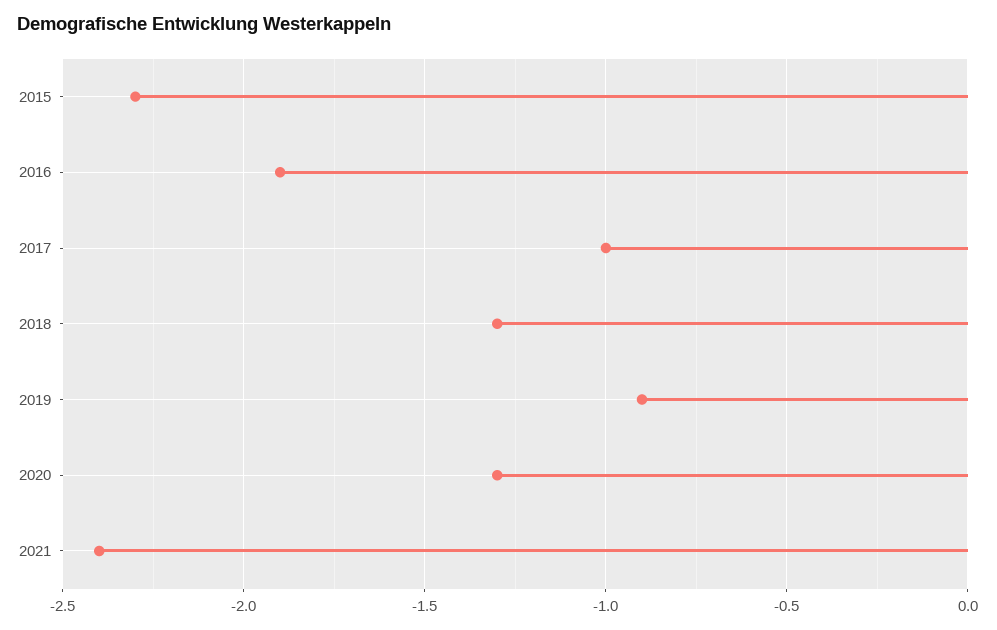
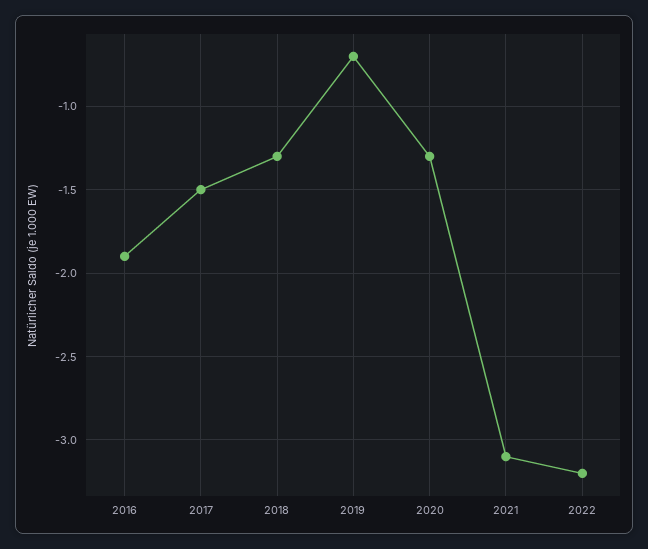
2015: -2.3 -> none
2017: -1 -> -1.5
2019: -0.9 -> -0.7
2021: -2.4 -> -3.1
2022: none -> -3.2

